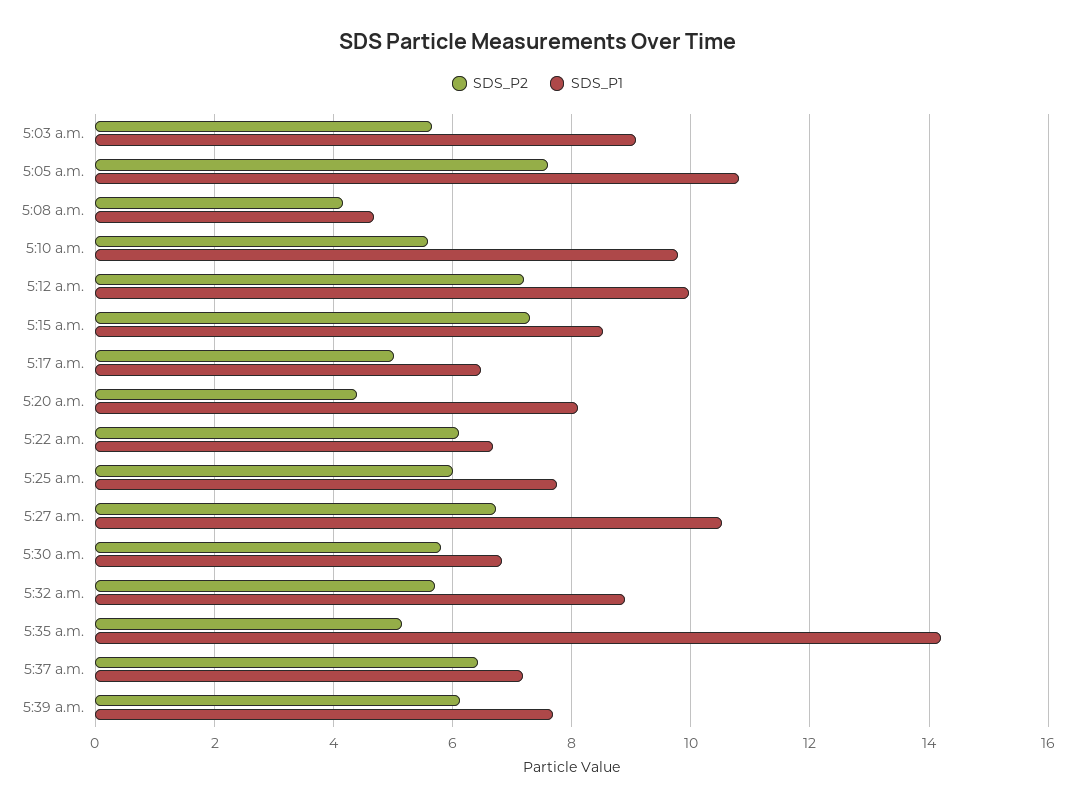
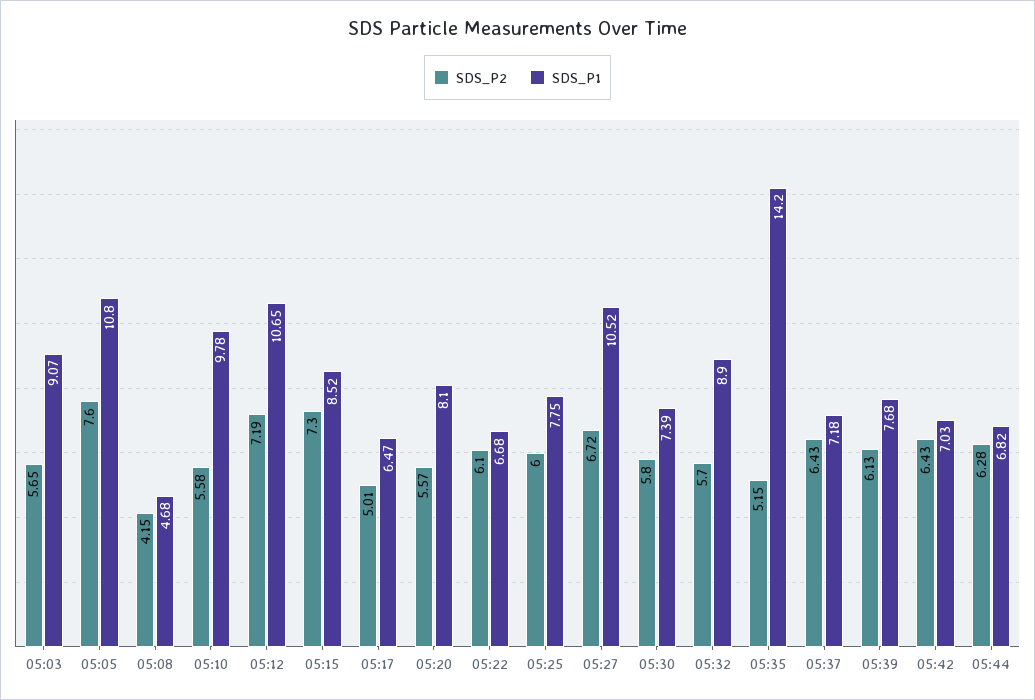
SDS_P1, 5:12 a.m.: 10 -> 10.65
SDS_P2, 5:20 a.m.: 4.4 -> 5.57
SDS_P1, 5:30 a.m.: 6.8 -> 7.39
SDS_P2, 05:42: none -> 6.43
SDS_P1, 05:42: none -> 7.03
SDS_P2, 05:44: none -> 6.28
SDS_P1, 05:44: none -> 6.82

